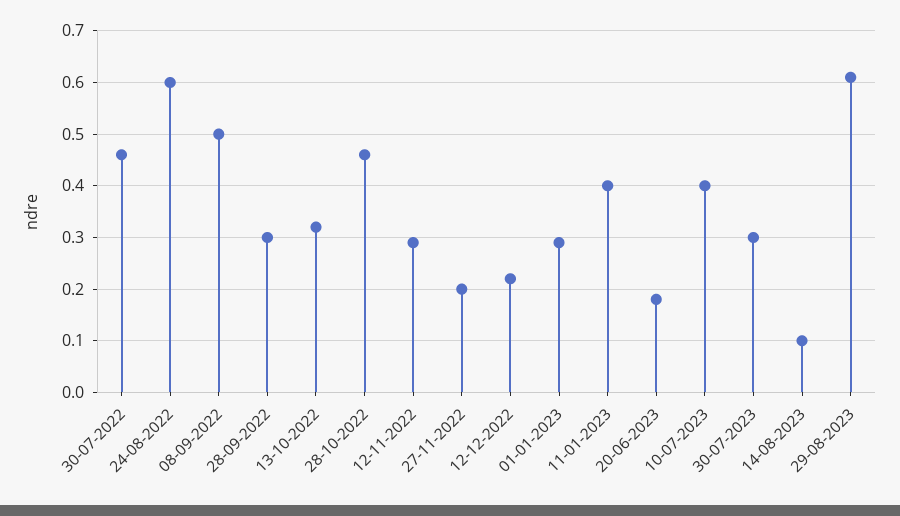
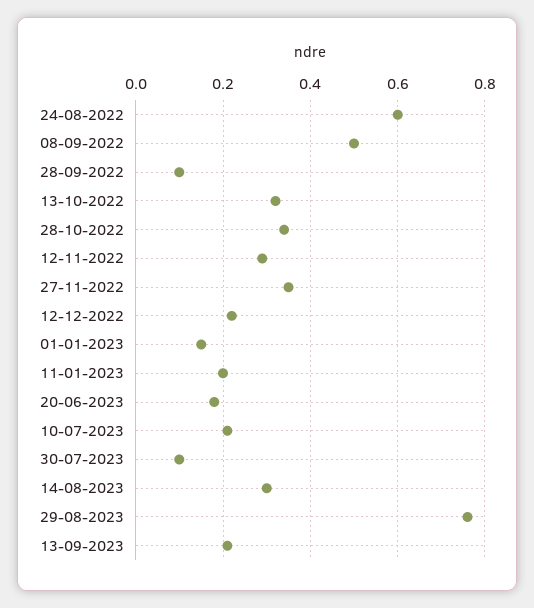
30-07-2022: 0.45 -> none
28-09-2022: 0.3 -> 0.1
28-10-2022: 0.45 -> 0.35
27-11-2022: 0.2 -> 0.35
01-01-2023: 0.3 -> 0.15
11-01-2023: 0.4 -> 0.2
10-07-2023: 0.4 -> 0.2
30-07-2023: 0.3 -> 0.1
14-08-2023: 0.1 -> 0.3
29-08-2023: 0.6 -> 0.75
13-09-2023: none -> 0.2

